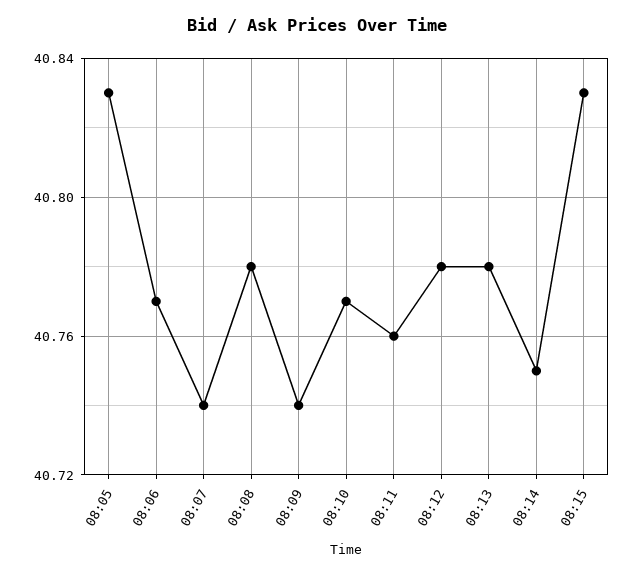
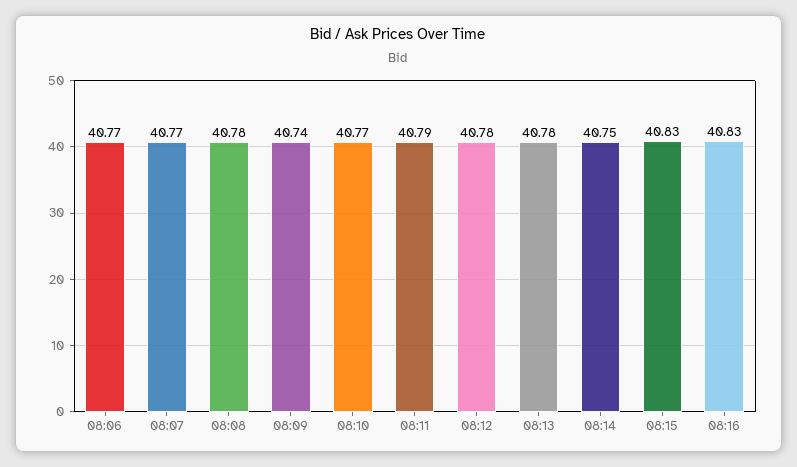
08:05: 40.83 -> none
08:07: 40.74 -> 40.77
08:11: 40.76 -> 40.79
08:16: none -> 40.83

